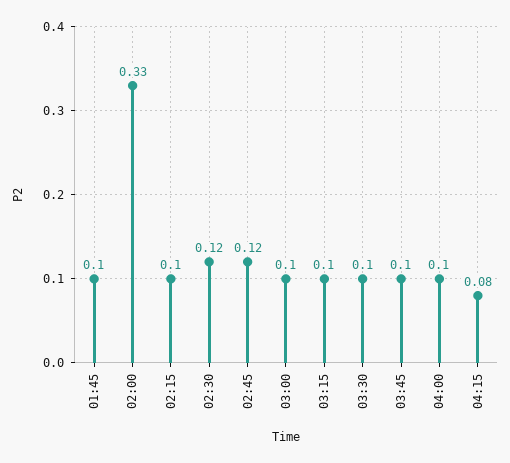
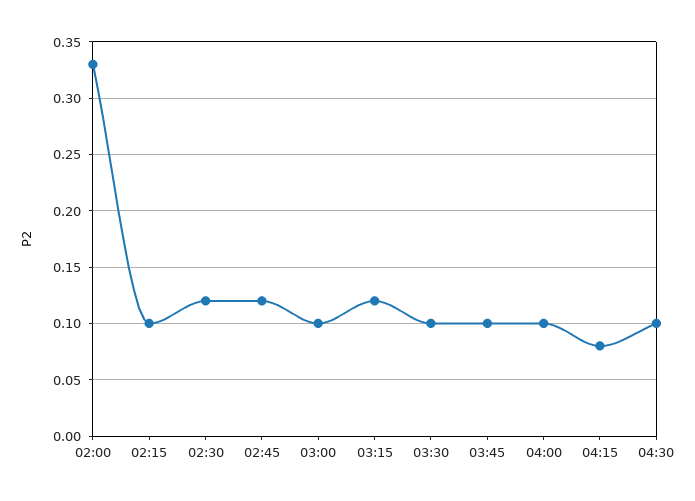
01:45: 0.1 -> none
03:15: 0.1 -> 0.12
04:30: none -> 0.1

